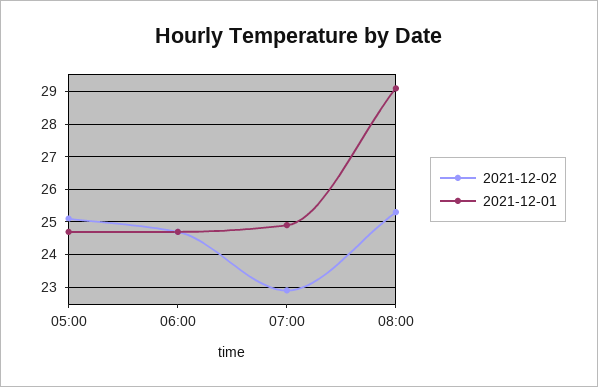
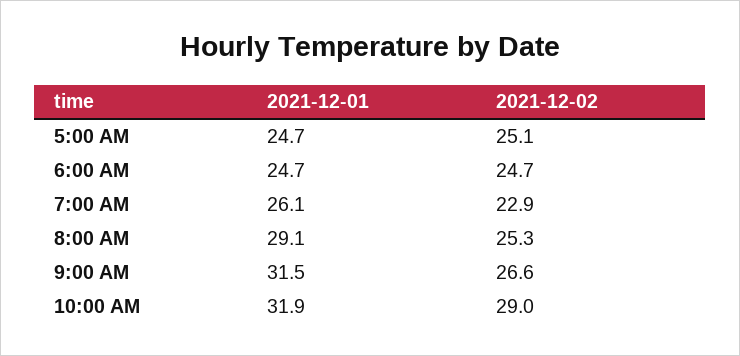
2021-12-01, 07:00: 25 -> 26.1
2021-12-01, 9:00 AM: none -> 31.5
2021-12-02, 9:00 AM: none -> 26.6
2021-12-01, 10:00 AM: none -> 31.9
2021-12-02, 10:00 AM: none -> 29

